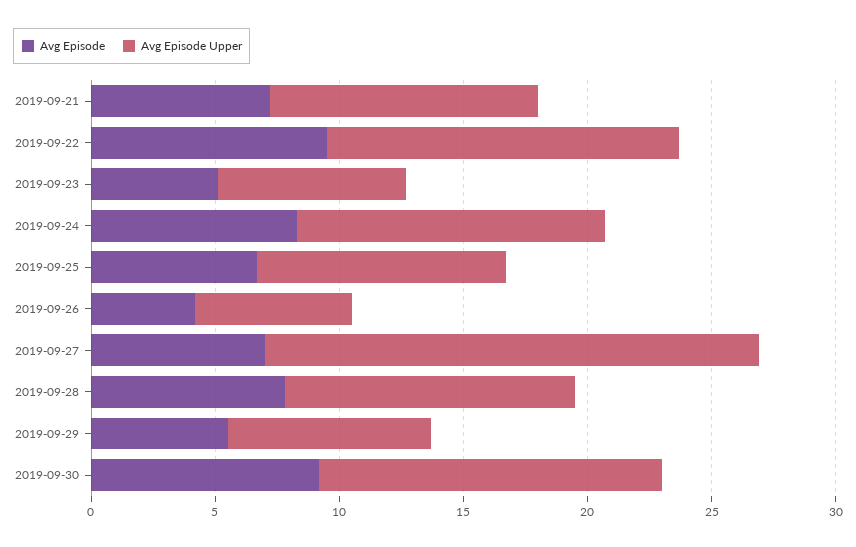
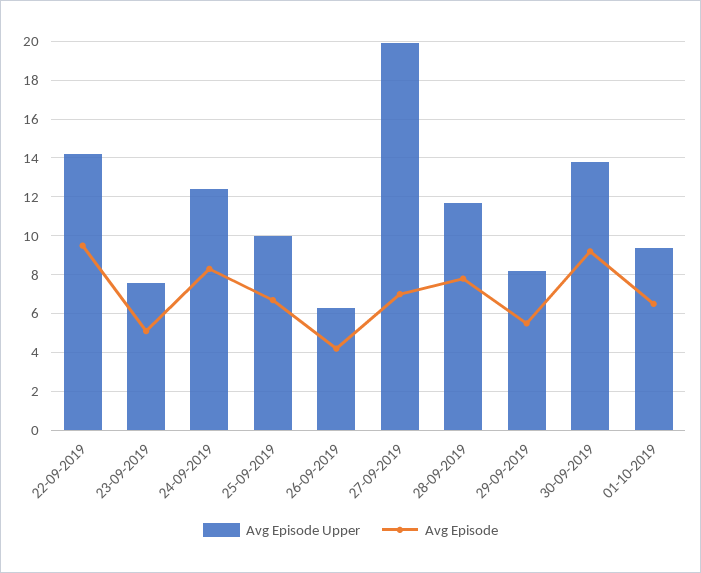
Avg Episode, 2019-09-21: 7 -> none
Avg Episode Upper, 2019-09-21: 11 -> none
Avg Episode Upper, 01-10-2019: none -> 9.5
Avg Episode, 01-10-2019: none -> 6.5

